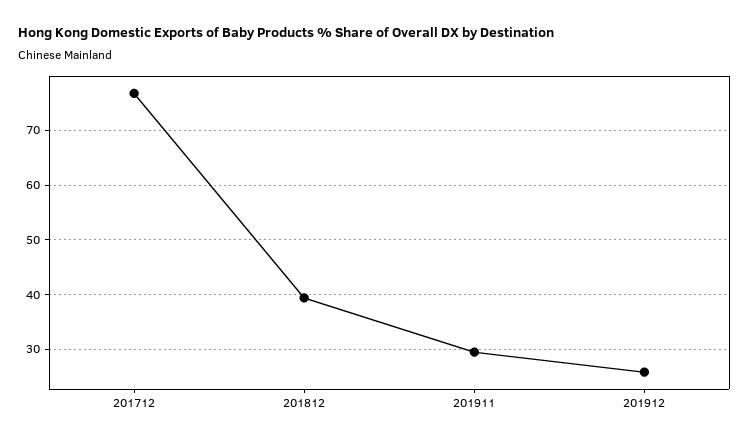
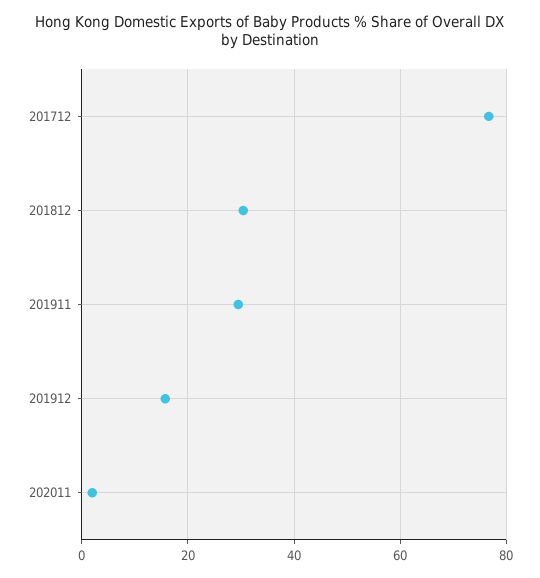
201812: 40 -> 30
201912: 26 -> 16
202011: none -> 2

